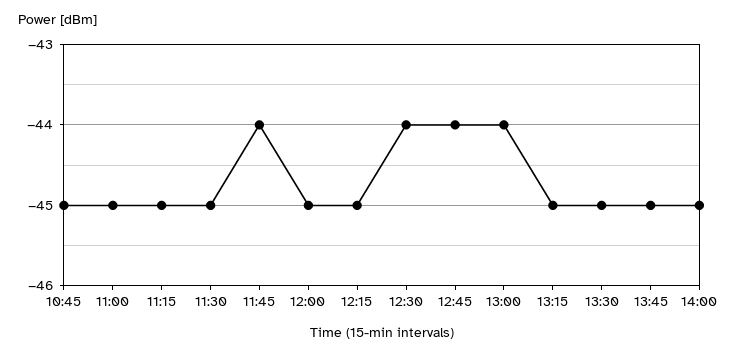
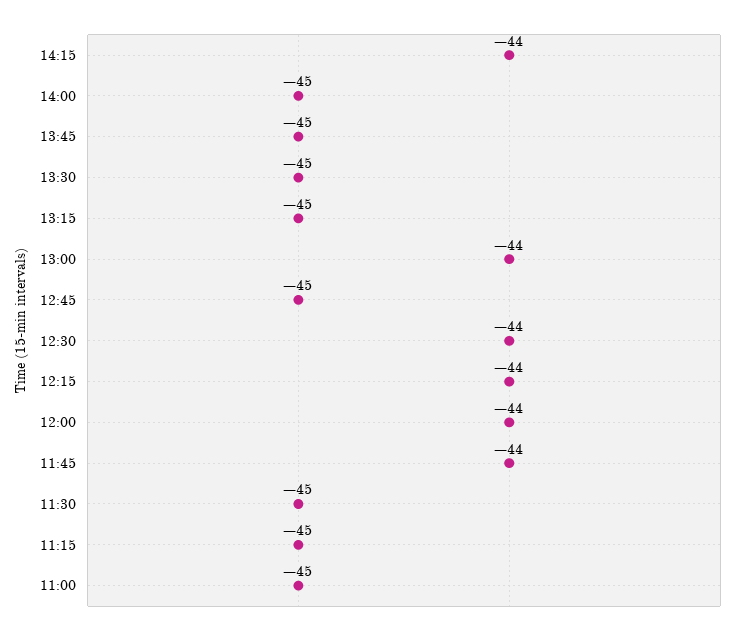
10:45: -45 -> none
12:00: -45 -> -44
12:15: -45 -> -44
12:45: -44 -> -45
14:15: none -> -44

